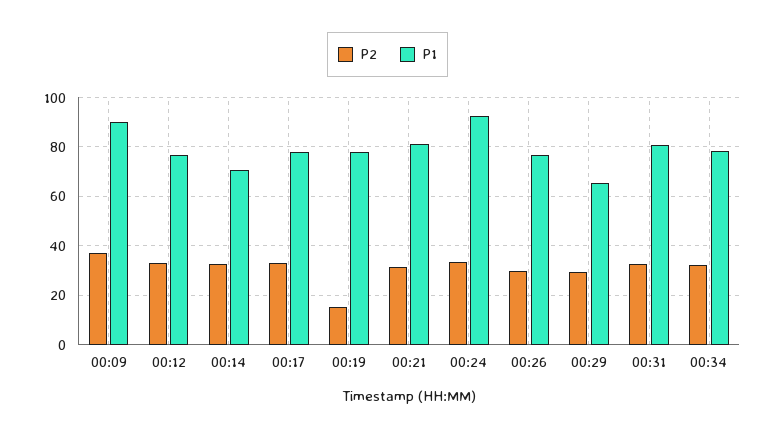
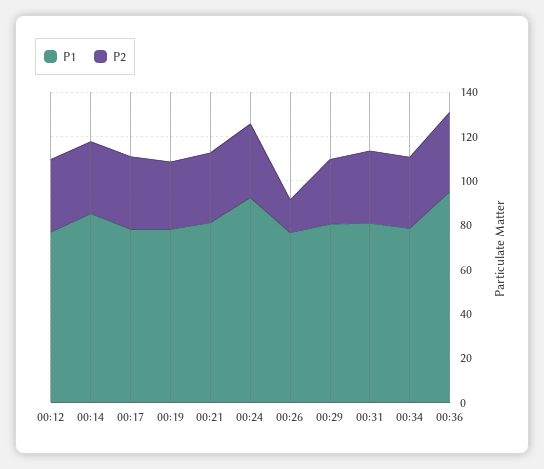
P2, 00:09: 37.5 -> none
P1, 00:09: 90 -> none
P1, 00:14: 70 -> 85
P2, 00:19: 15 -> 30
P2, 00:26: 30 -> 15
P1, 00:29: 65 -> 80
P1, 00:36: none -> 95
P2, 00:36: none -> 35

